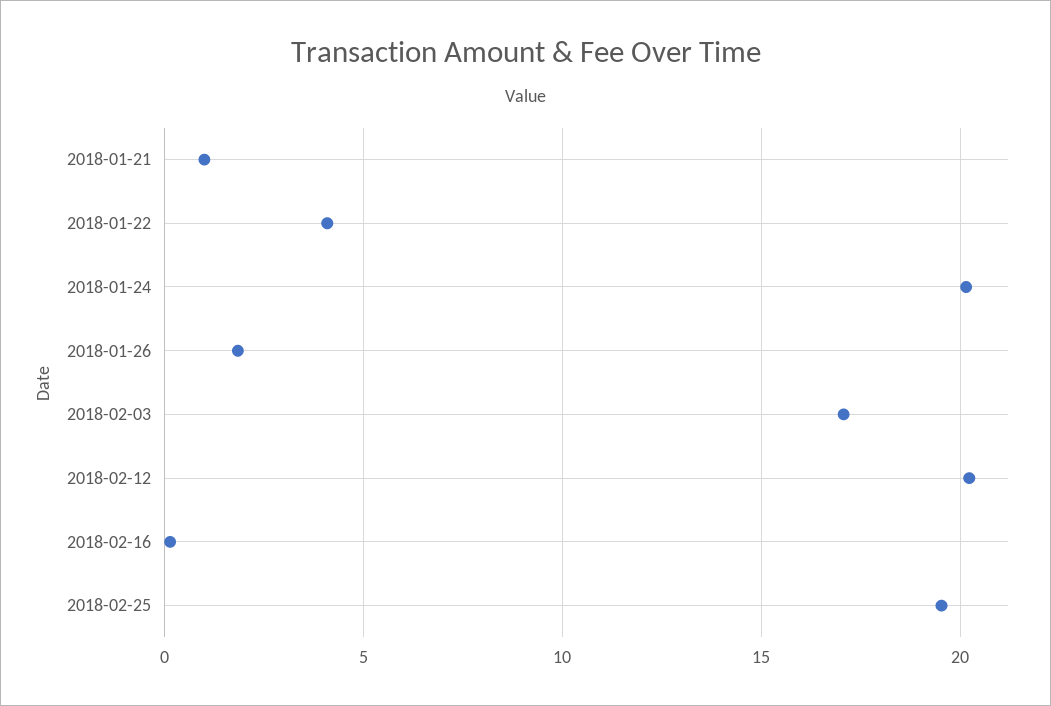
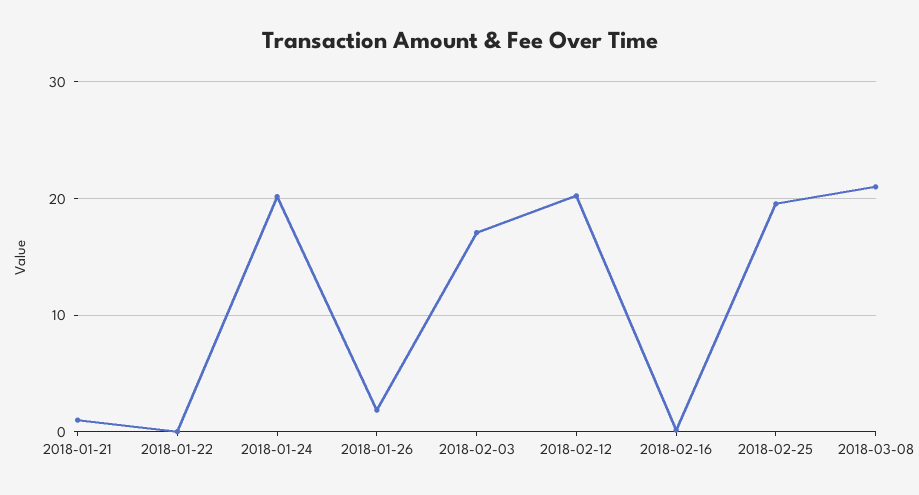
2018-01-22: 4 -> 0
2018-03-08: none -> 21

